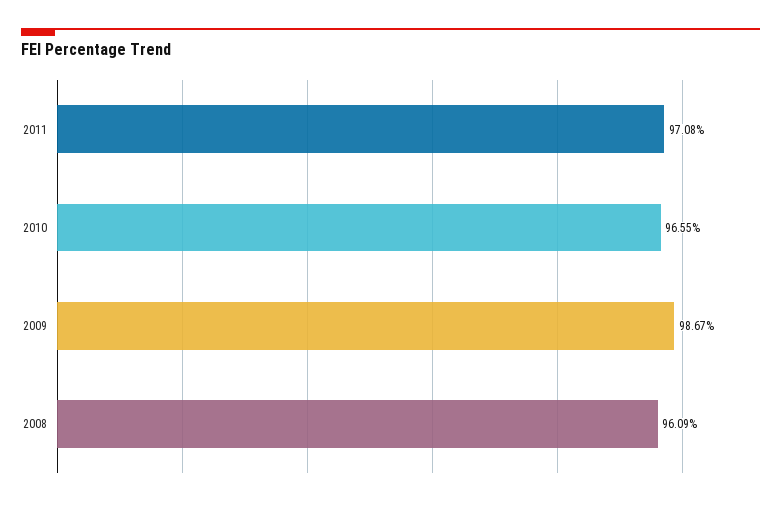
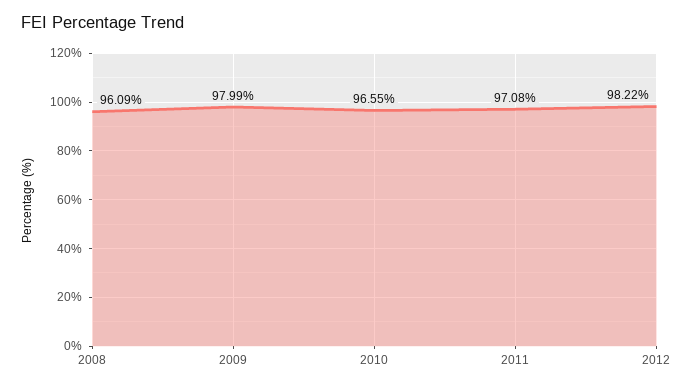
2009: 98.67 -> 97.99
2012: none -> 98.22

